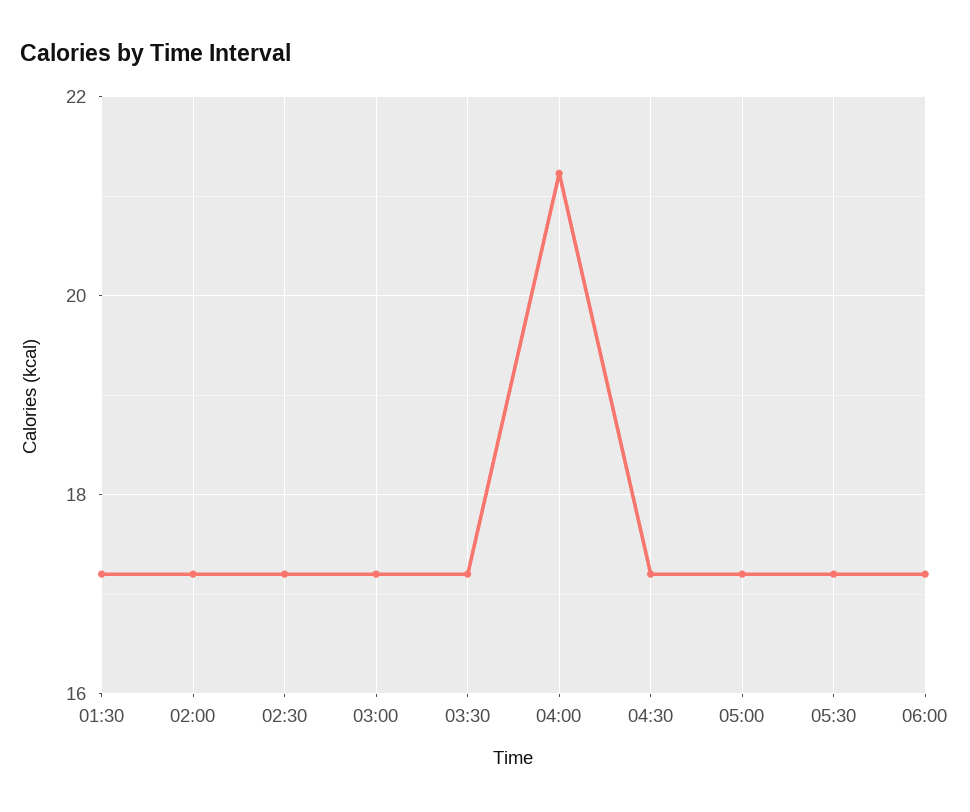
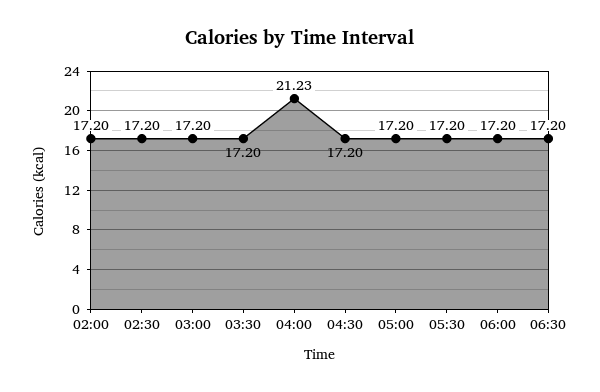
01:30: 17.2 -> none
06:30: none -> 17.2

